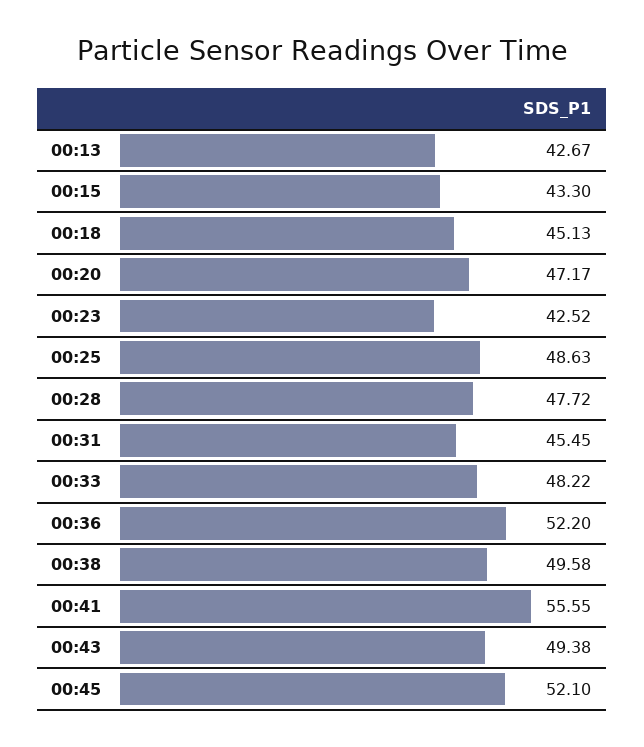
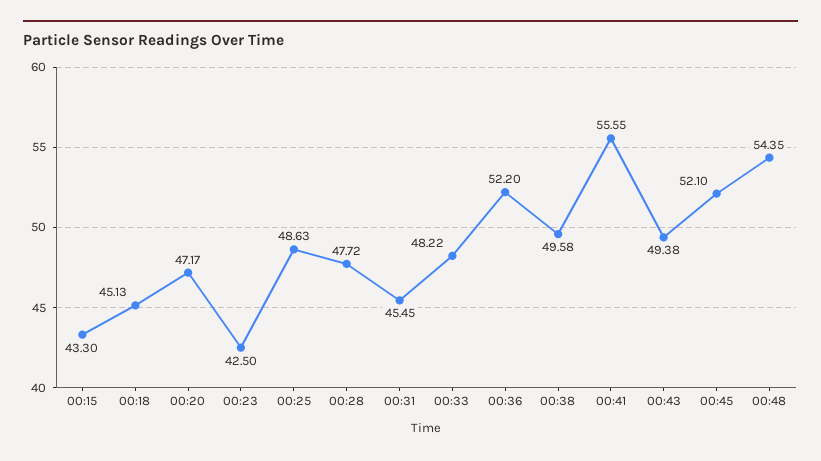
00:13: 42.67 -> none
00:23: 42.52 -> 42.5
00:48: none -> 54.35

